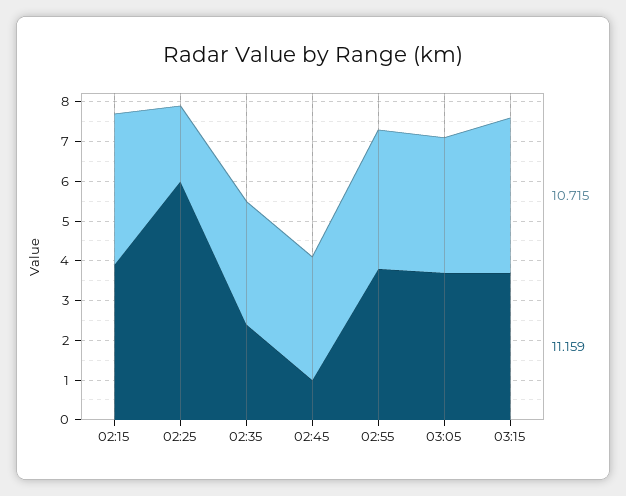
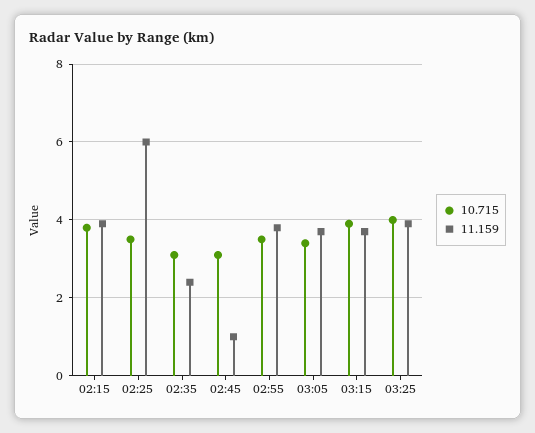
10.715, 02:25: 2 -> 3.5
10.715, 03:25: none -> 4
11.159, 03:25: none -> 4

